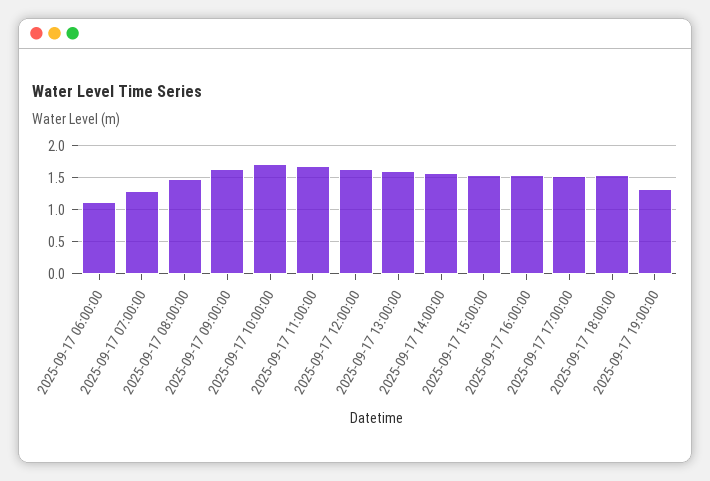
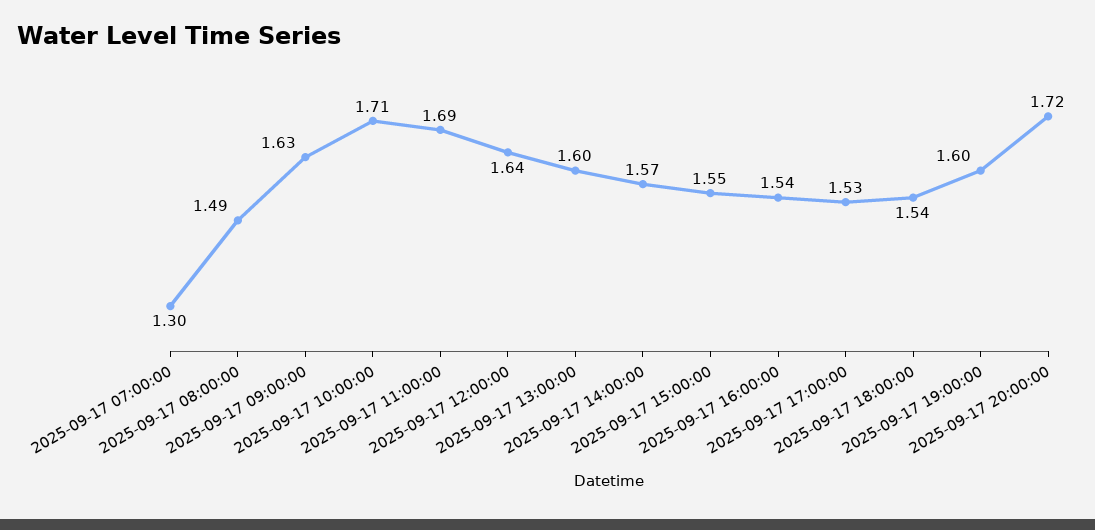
2025-09-17 06:00:00: 1.1 -> none
2025-09-17 19:00:00: 1.3 -> 1.6
2025-09-17 20:00:00: none -> 1.72

